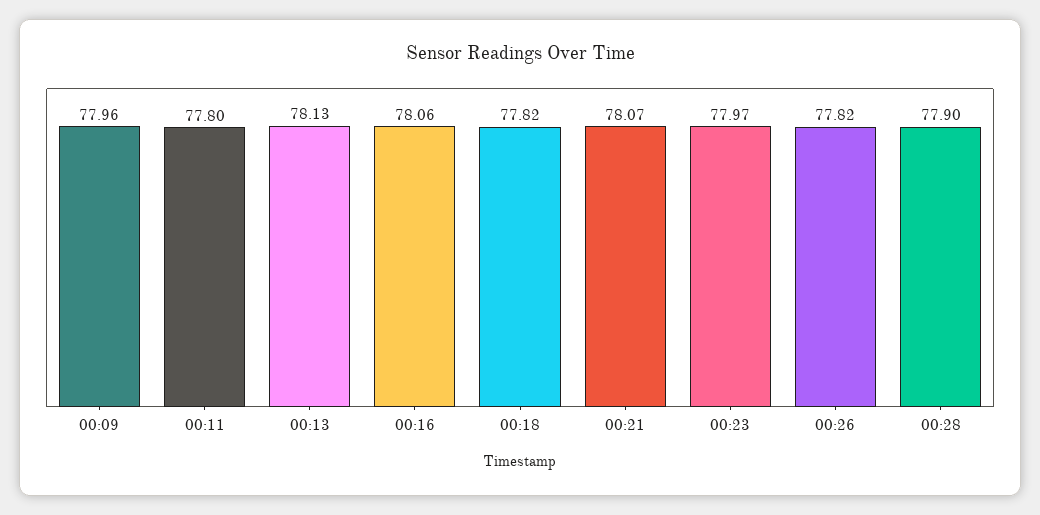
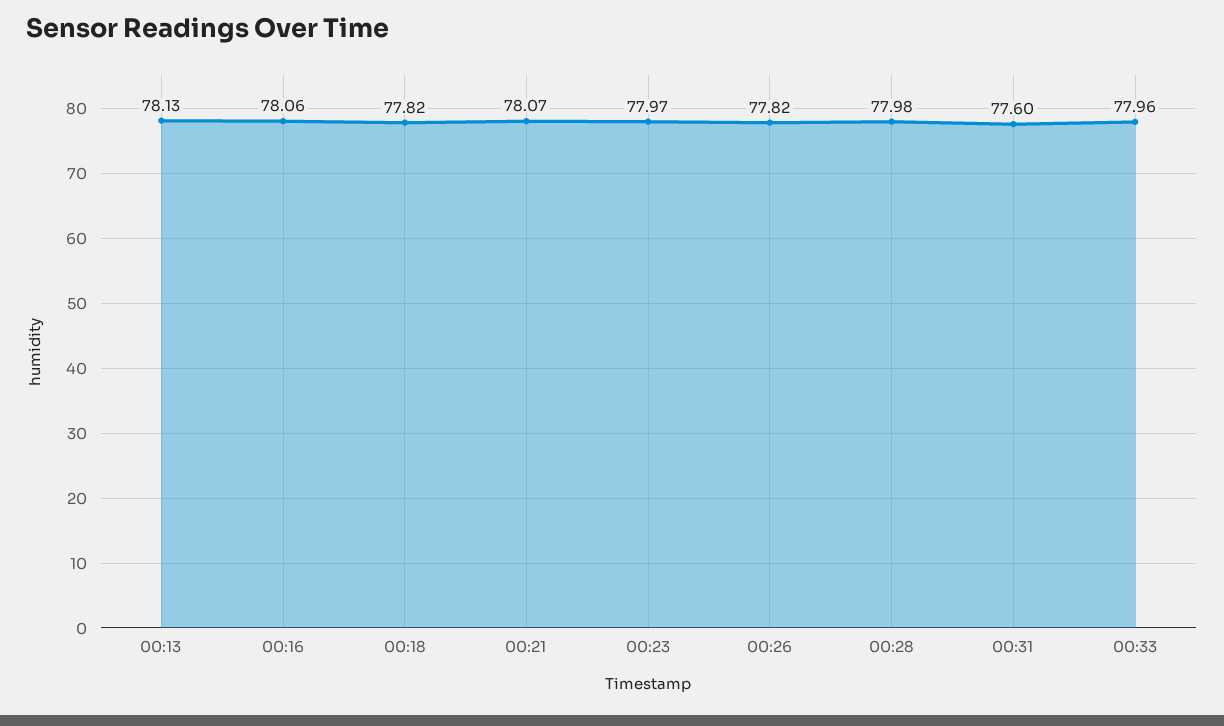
00:09: 77.96 -> none
00:11: 77.8 -> none
00:28: 77.9 -> 77.98
00:31: none -> 77.6
00:33: none -> 77.96

